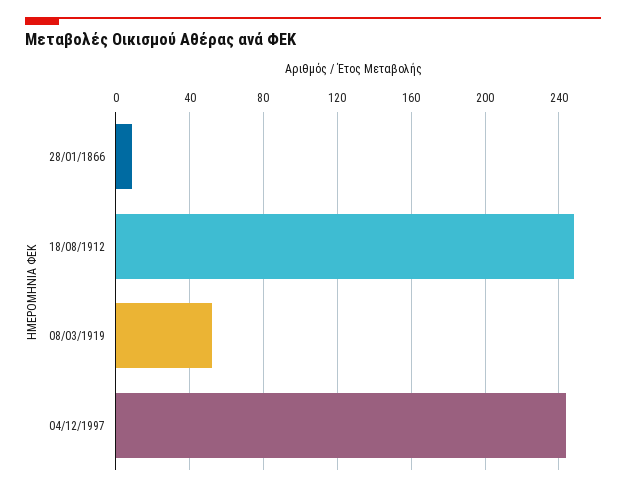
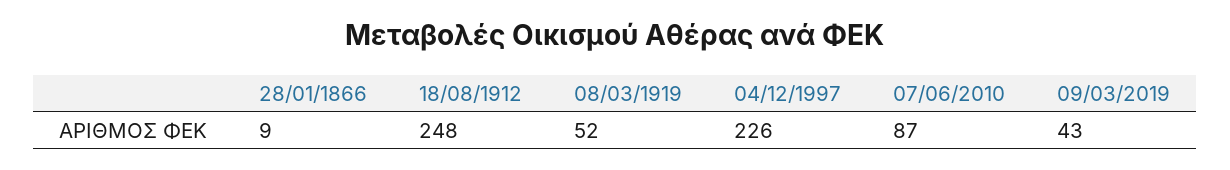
04/12/1997: 245 -> 226
07/06/2010: none -> 87
09/03/2019: none -> 43

